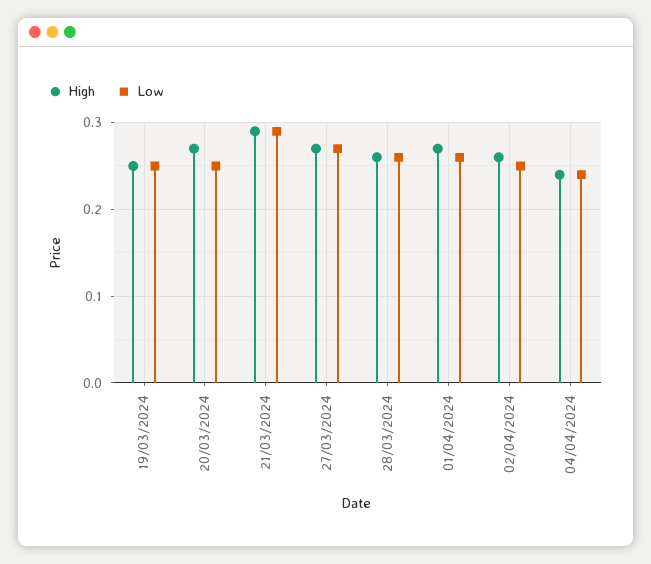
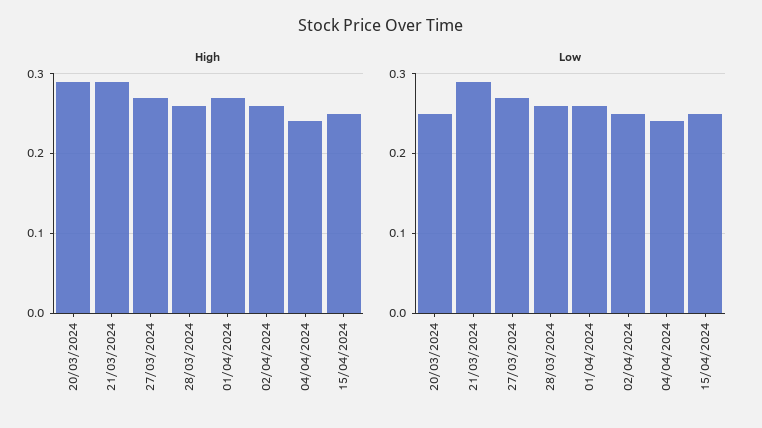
High, 19/03/2024: 0.25 -> none
Low, 19/03/2024: 0.25 -> none
High, 20/03/2024: 0.27 -> 0.29
High, 15/04/2024: none -> 0.25
Low, 15/04/2024: none -> 0.25

